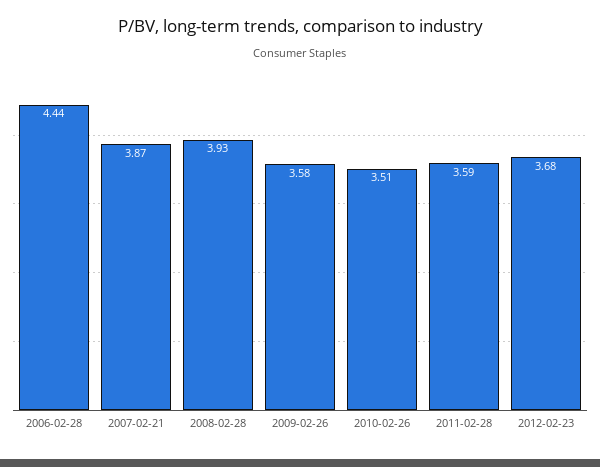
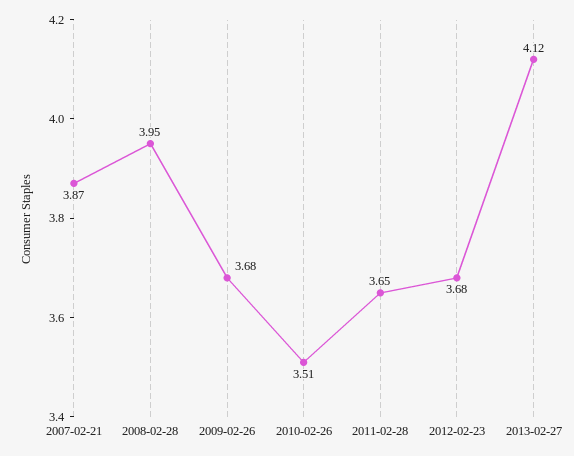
2006-02-28: 4.44 -> none
2008-02-28: 3.93 -> 3.95
2009-02-26: 3.58 -> 3.68
2011-02-28: 3.59 -> 3.65
2013-02-27: none -> 4.12

